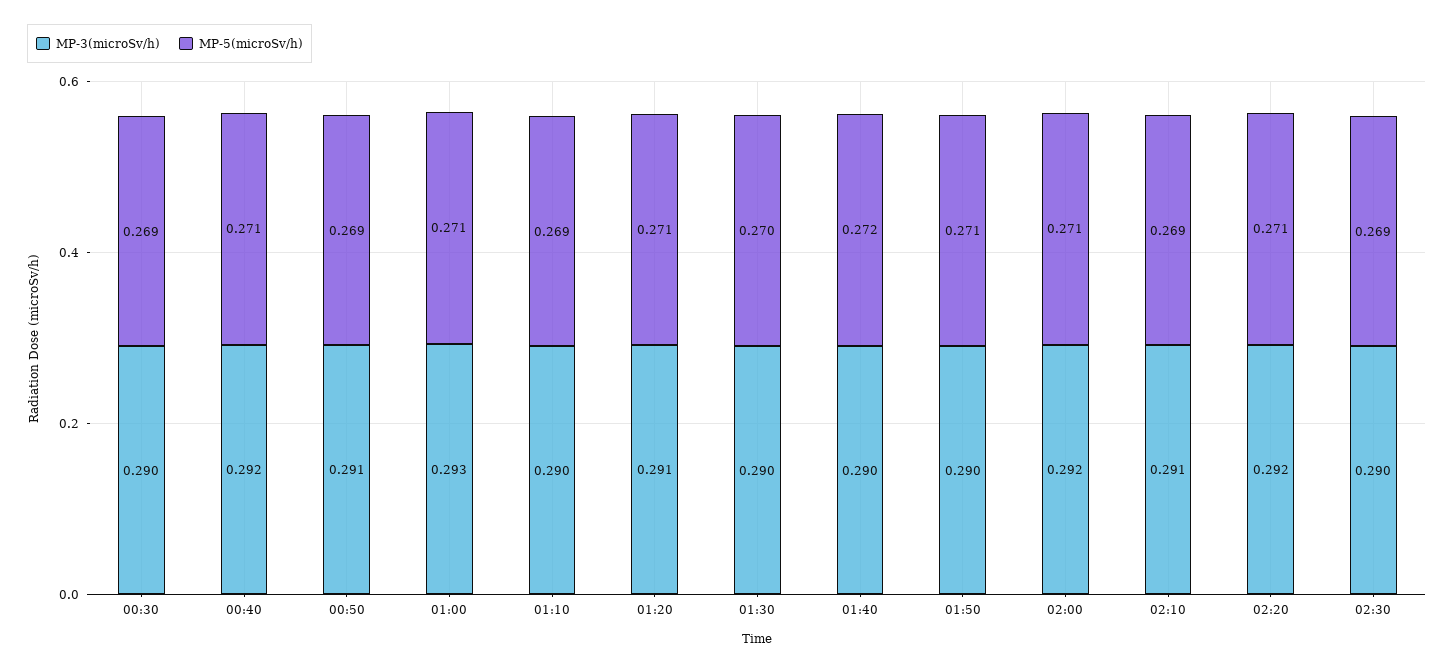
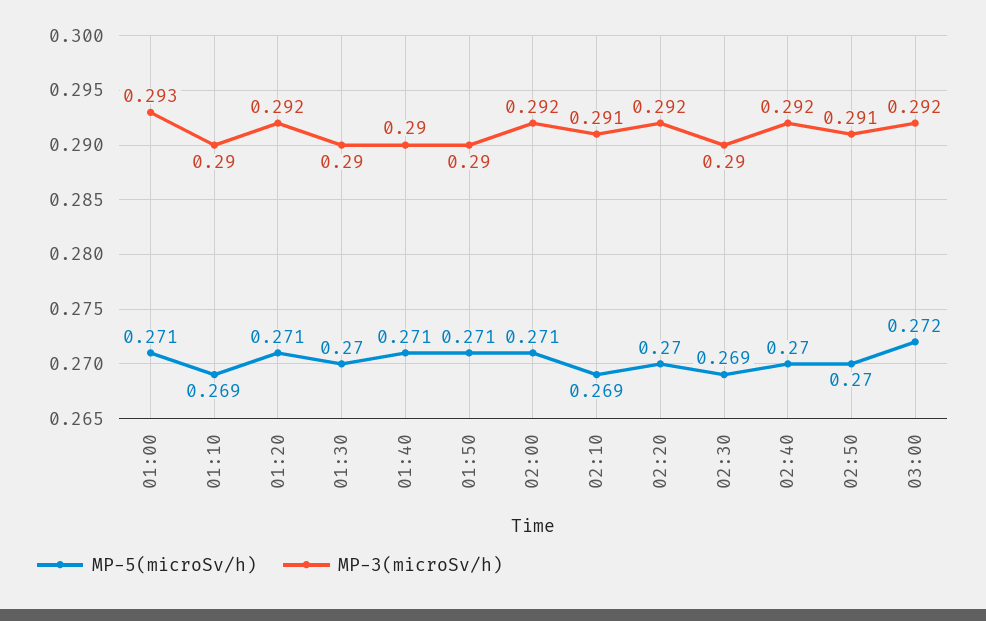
MP-3(microSv/h), 00:30: 0.29 -> none
MP-5(microSv/h), 00:30: 0.269 -> none
MP-3(microSv/h), 00:40: 0.292 -> none
MP-5(microSv/h), 00:40: 0.271 -> none
MP-3(microSv/h), 00:50: 0.291 -> none
MP-5(microSv/h), 00:50: 0.269 -> none
MP-3(microSv/h), 01:20: 0.291 -> 0.292
MP-5(microSv/h), 01:40: 0.272 -> 0.271
MP-5(microSv/h), 02:20: 0.271 -> 0.27
MP-5(microSv/h), 02:40: none -> 0.27
MP-3(microSv/h), 02:40: none -> 0.292
MP-5(microSv/h), 02:50: none -> 0.27
MP-3(microSv/h), 02:50: none -> 0.291
MP-5(microSv/h), 03:00: none -> 0.272
MP-3(microSv/h), 03:00: none -> 0.292

